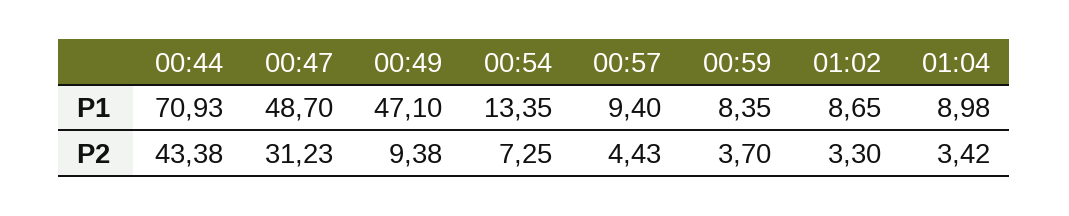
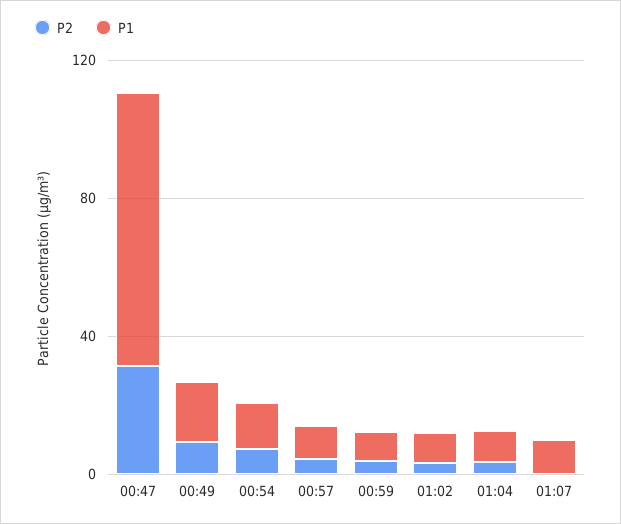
P1, 00:44: 70.93 -> none
P1, 00:47: 48.7 -> 80
P1, 00:49: 47.1 -> 20
P2, 00:44: 43.38 -> none
P2, 01:07: none -> 0
P1, 01:07: none -> 10

